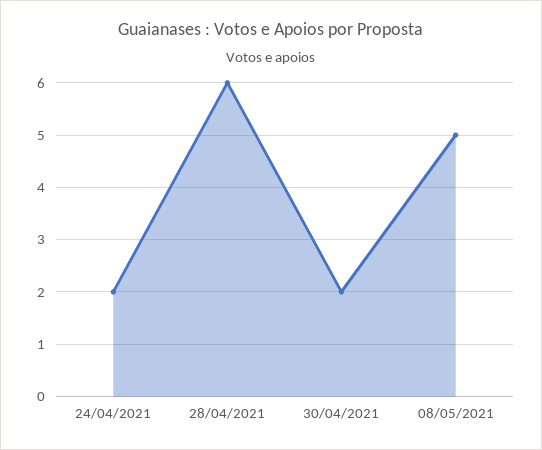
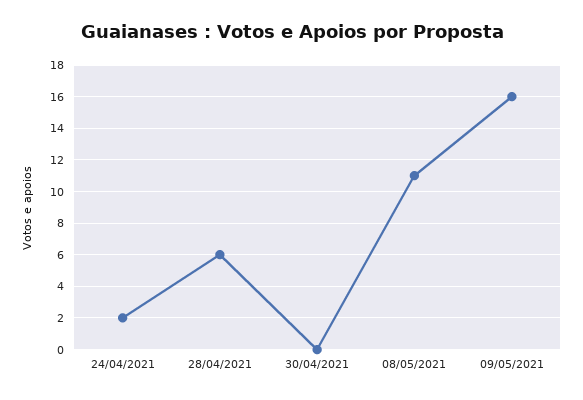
30/04/2021: 2 -> 0
08/05/2021: 5 -> 11
09/05/2021: none -> 16

